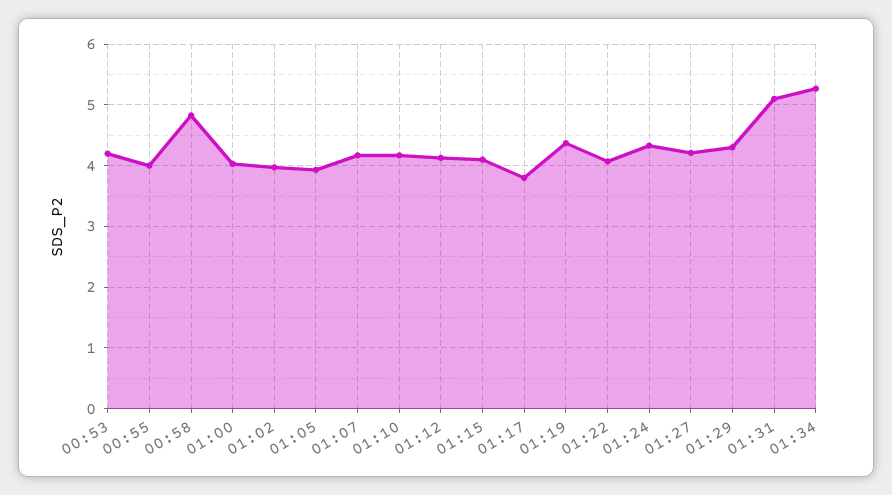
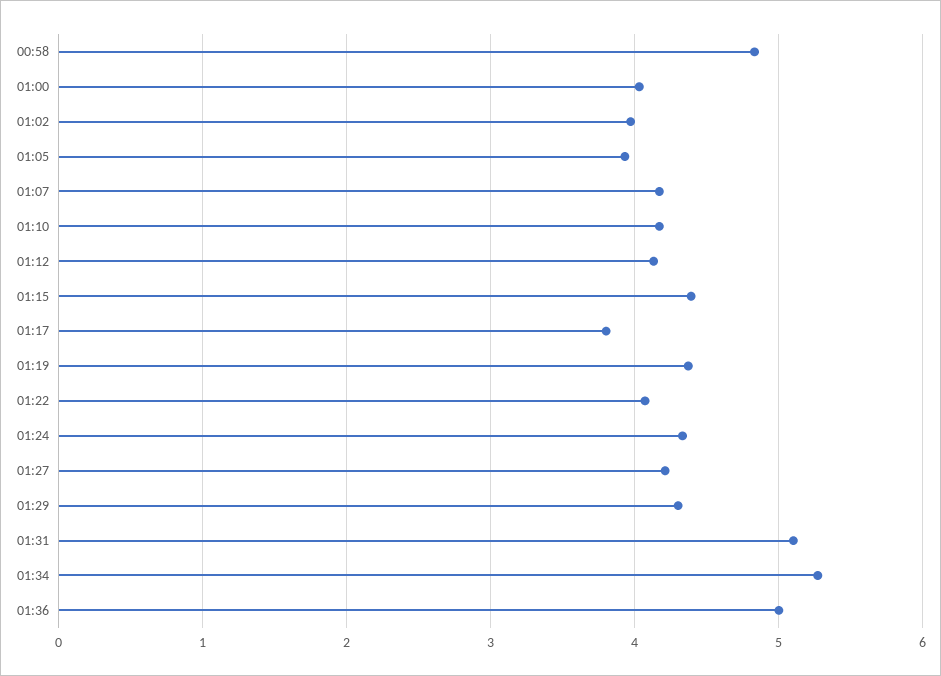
00:53: 4.2 -> none
00:55: 4 -> none
01:15: 4.1 -> 4.4
01:36: none -> 5

